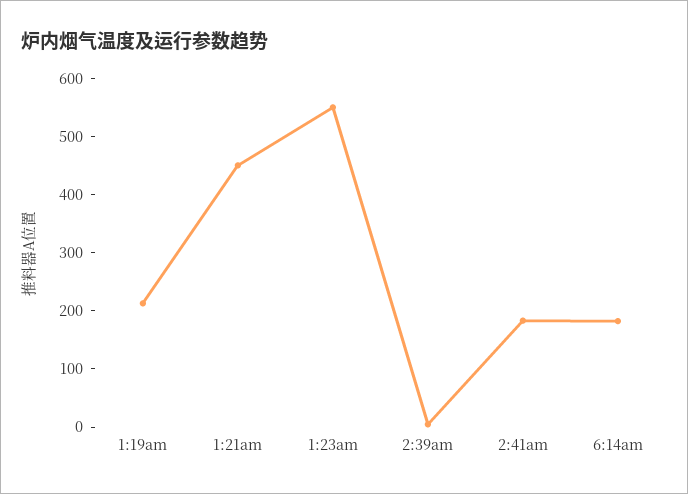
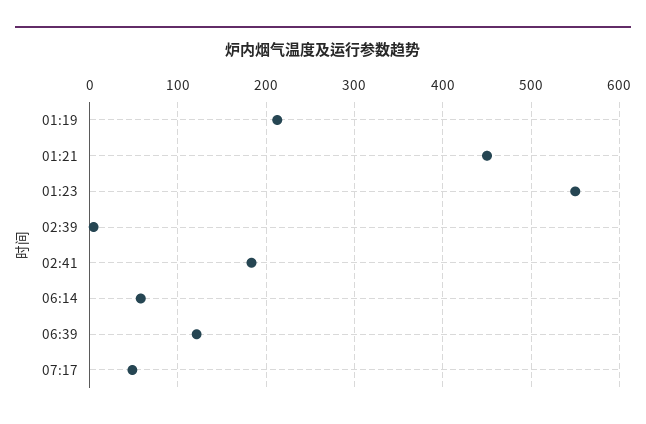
6:14am: 180 -> 60
06:39: none -> 120
07:17: none -> 50

